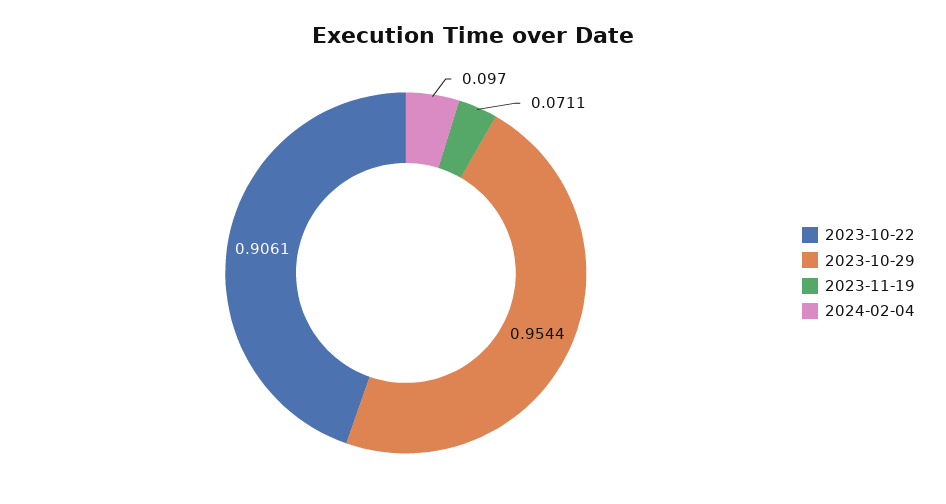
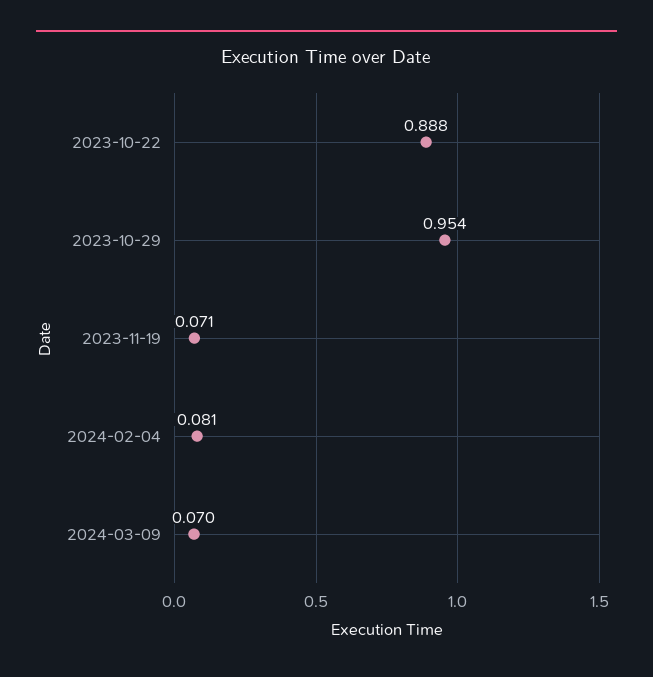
2023-10-22: 0.9061 -> 0.888
2024-02-04: 0.097 -> 0.081
2024-03-09: none -> 0.07

